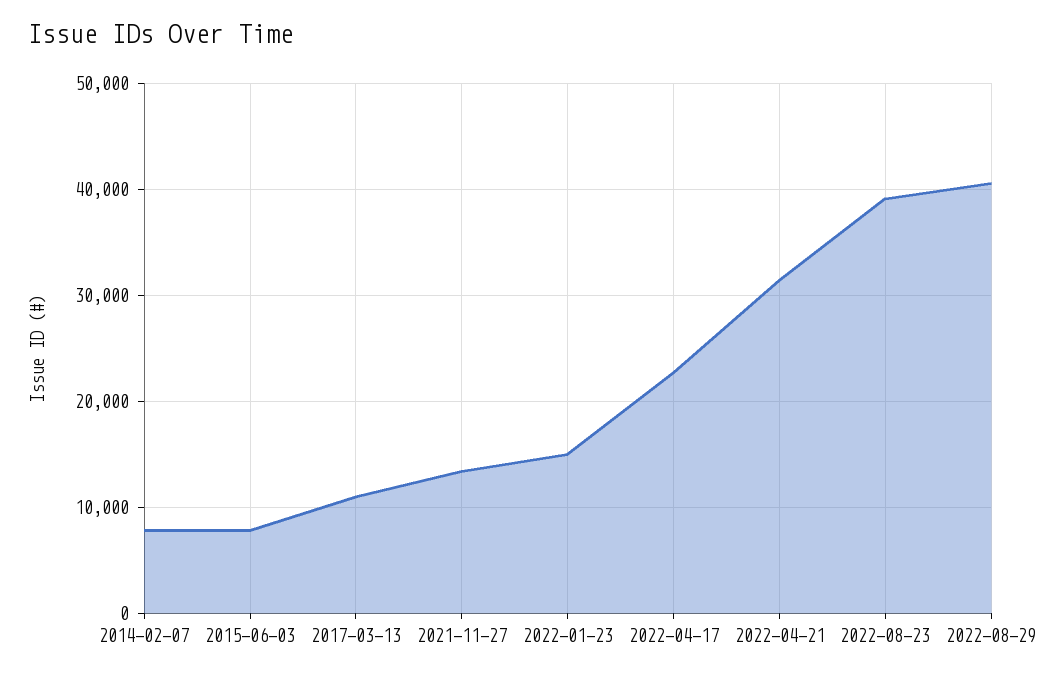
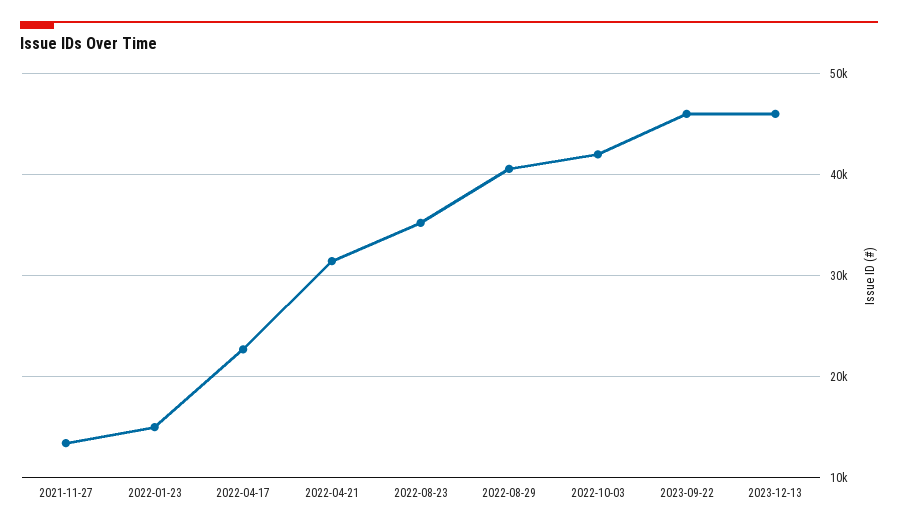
2014-02-07: 8000 -> none
2015-06-03: 8000 -> none
2017-03-13: 11000 -> none
2022-08-23: 39000 -> 35000
2022-10-03: none -> 42000
2023-09-22: none -> 46000
2023-12-13: none -> 46000

